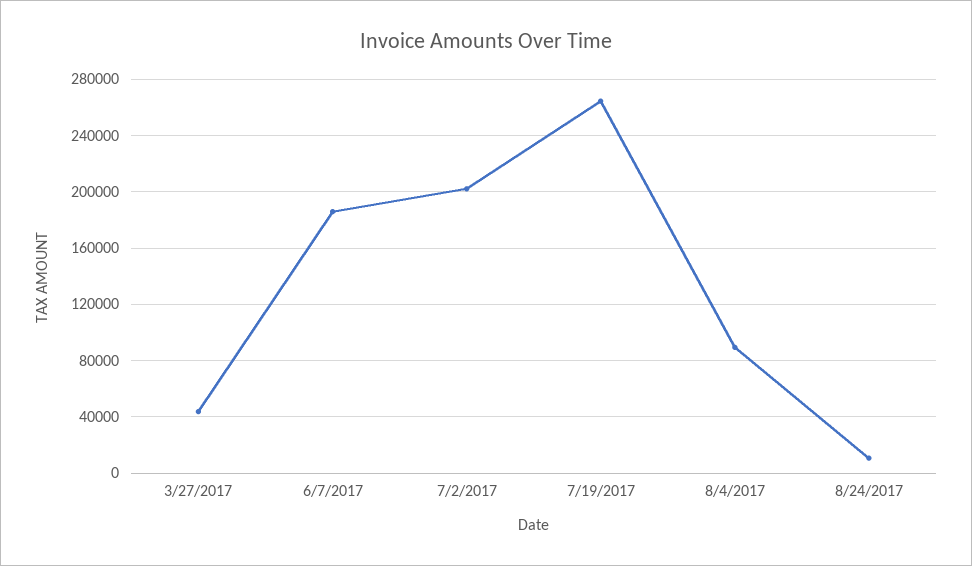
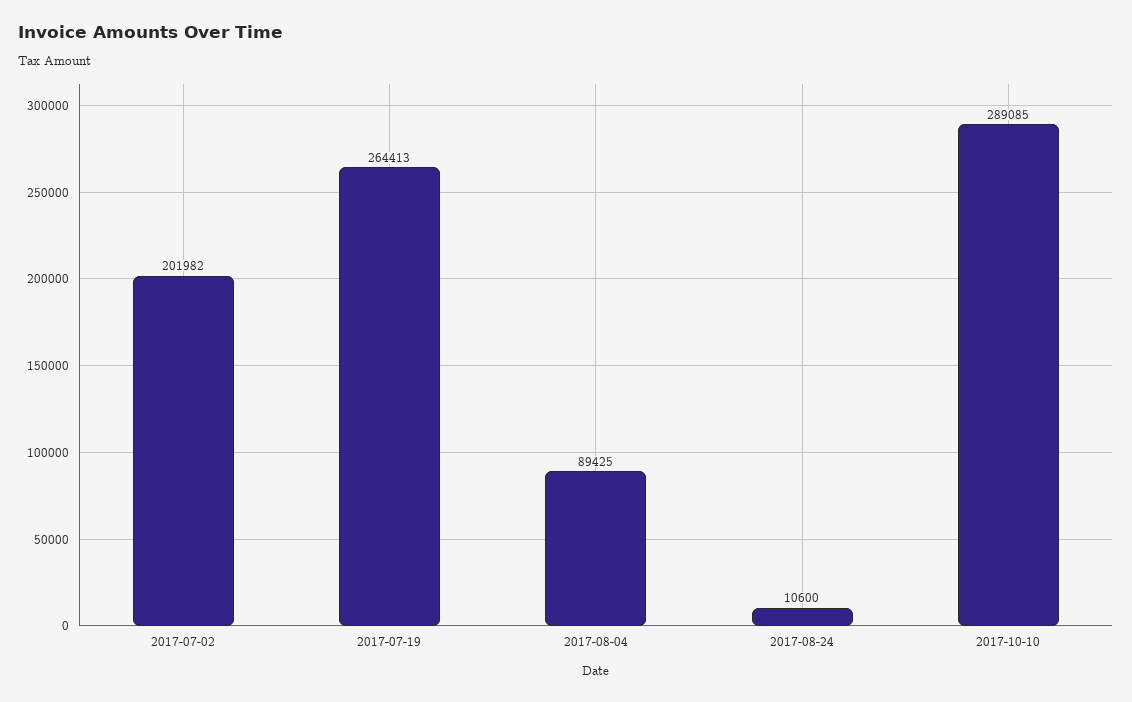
3/27/2017: 45000 -> none
6/7/2017: 185000 -> none
2017-10-10: none -> 289085

